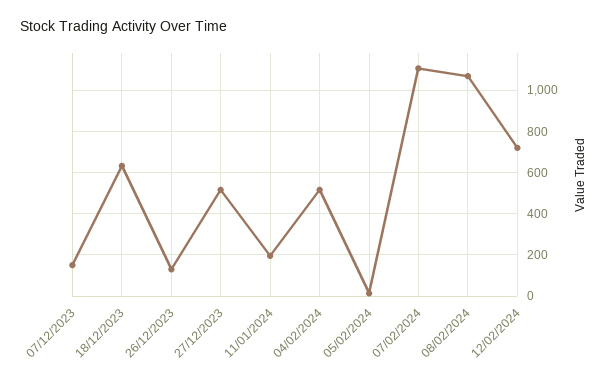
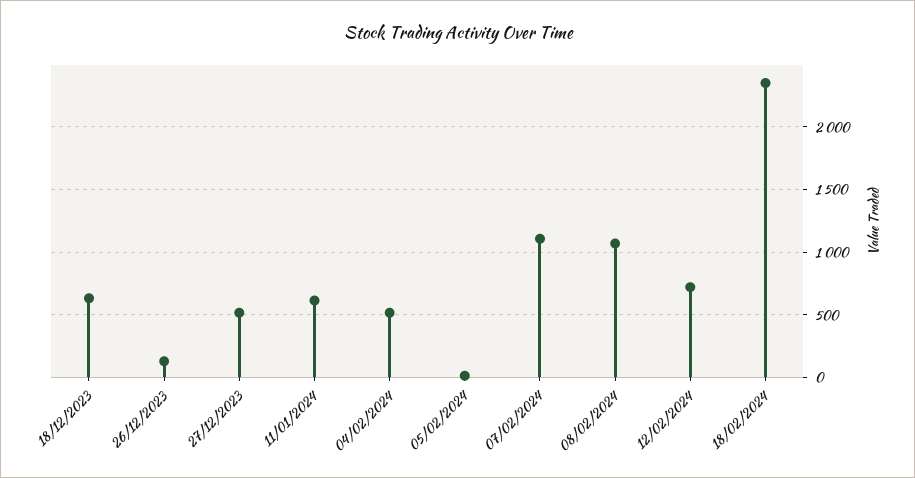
07/12/2023: 150 -> none
11/01/2024: 200 -> 600
18/02/2024: none -> 2350

